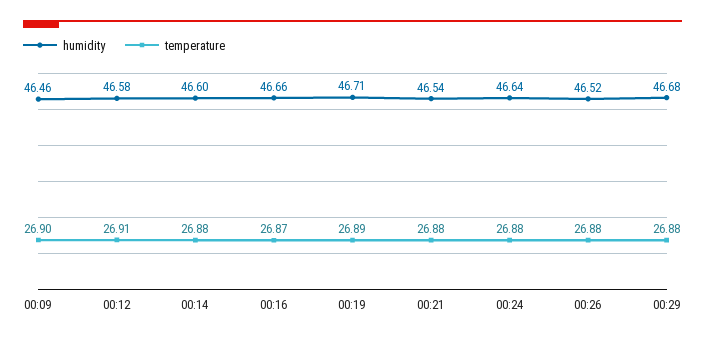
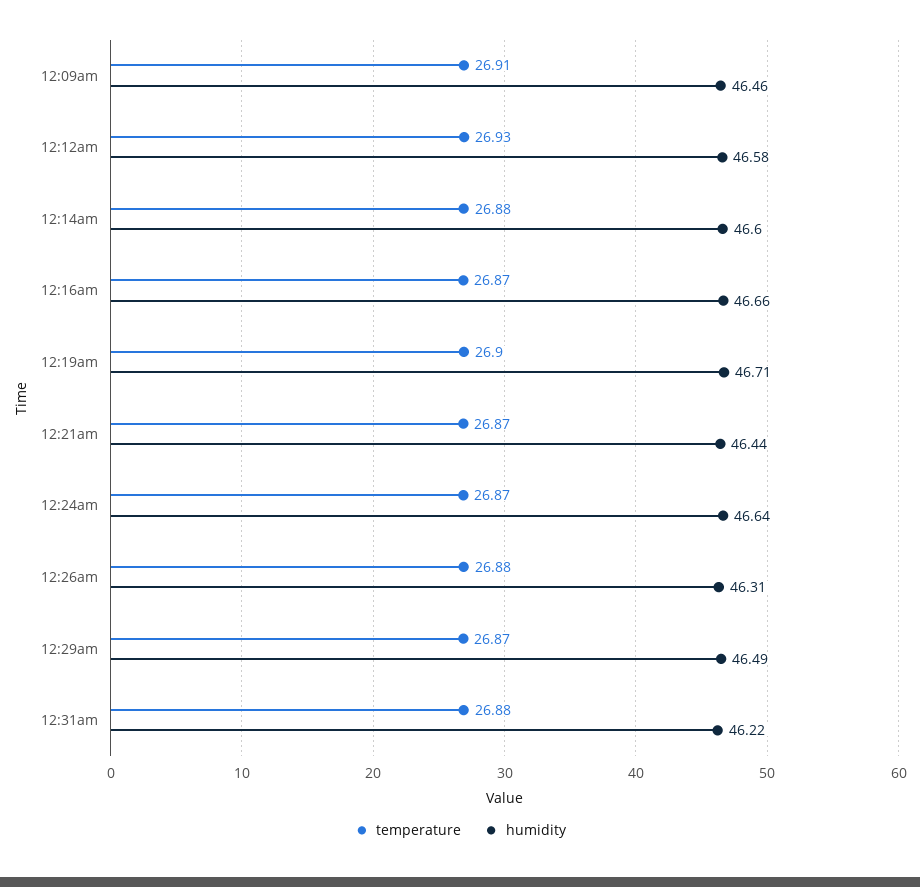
temperature, 00:09: 26.9 -> 26.91
temperature, 00:12: 26.91 -> 26.93
temperature, 00:19: 26.89 -> 26.9
humidity, 00:21: 46.54 -> 46.44
temperature, 00:21: 26.88 -> 26.87
temperature, 00:24: 26.88 -> 26.87
humidity, 00:26: 46.52 -> 46.31
humidity, 00:29: 46.68 -> 46.49
temperature, 00:29: 26.88 -> 26.87
temperature, 12:31am: none -> 26.88
humidity, 12:31am: none -> 46.22

